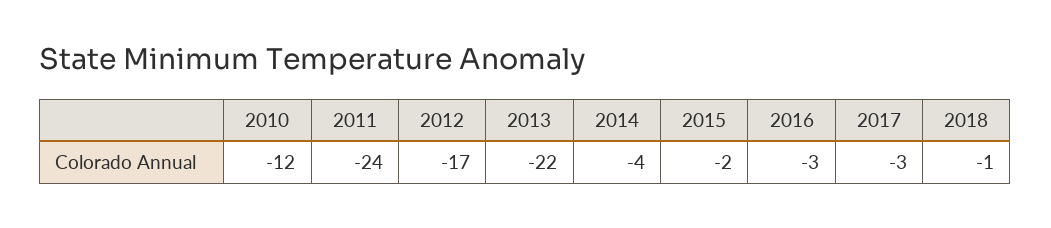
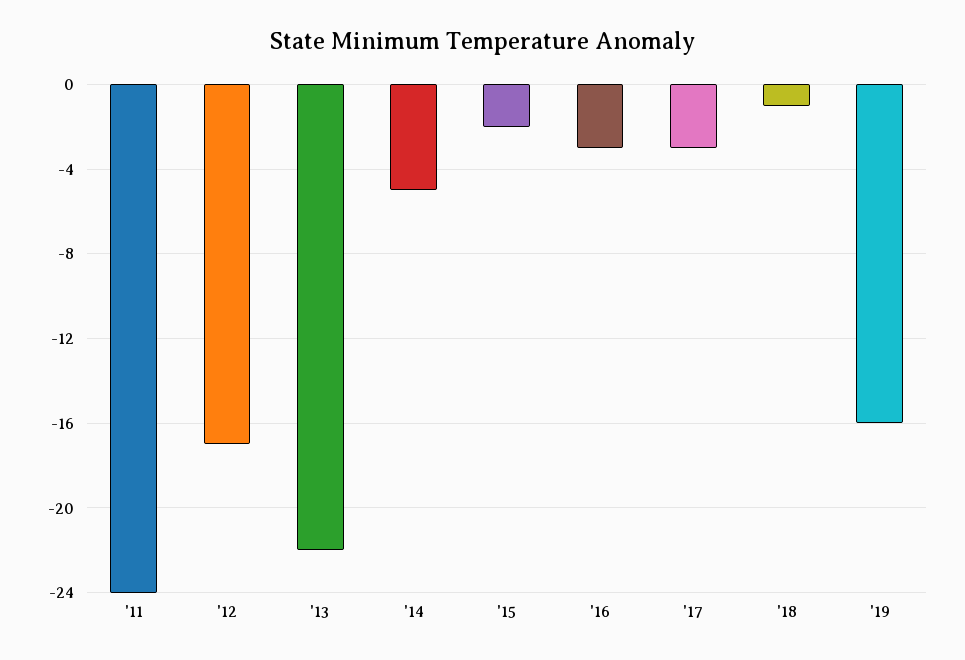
2010: -12 -> none
2014: -4 -> -5
'19: none -> -16

